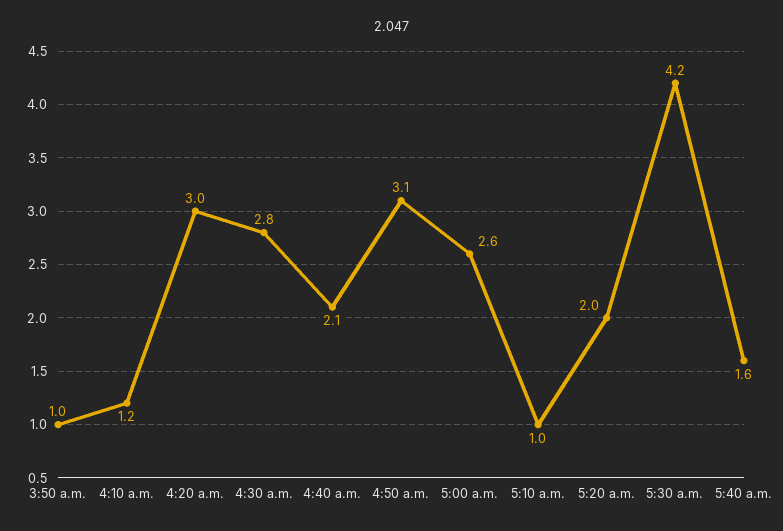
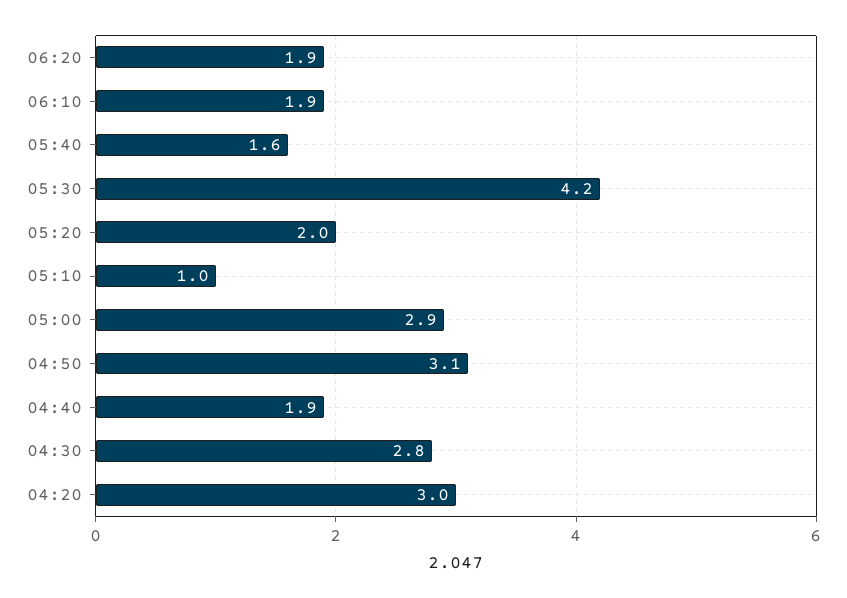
3:50 a.m.: 1 -> none
4:10 a.m.: 1.2 -> none
4:40 a.m.: 2.1 -> 1.9
5:00 a.m.: 2.6 -> 2.9
06:20: none -> 1.9
06:10: none -> 1.9

